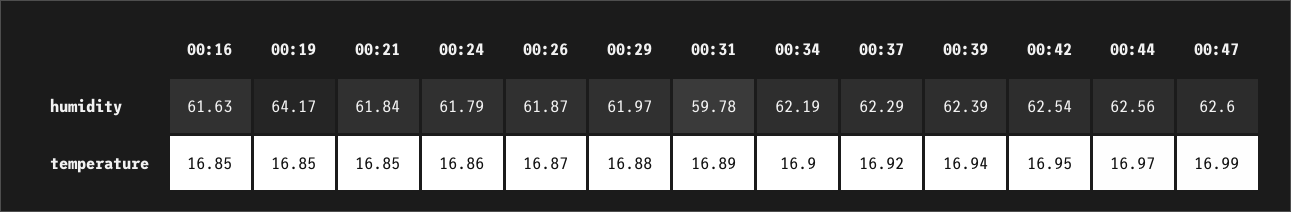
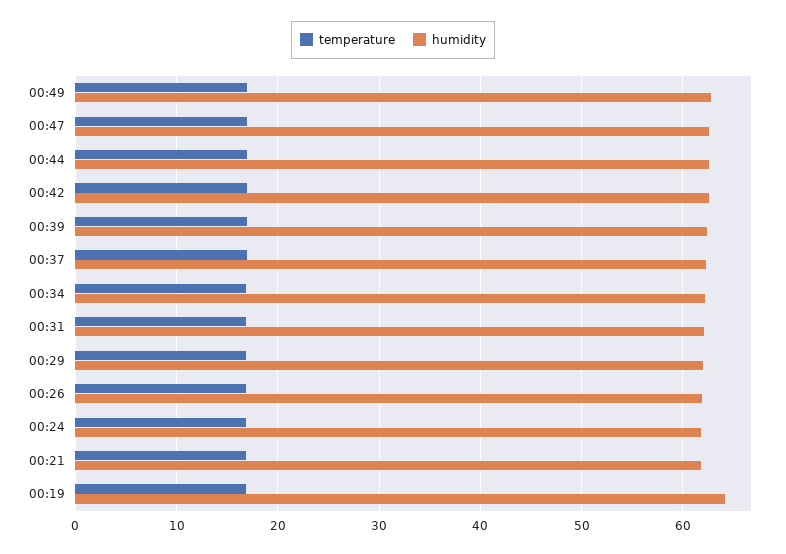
humidity, 00:16: 61.63 -> none
humidity, 00:31: 59.78 -> 62
temperature, 00:16: 16.85 -> none
temperature, 00:49: none -> 17
humidity, 00:49: none -> 63

